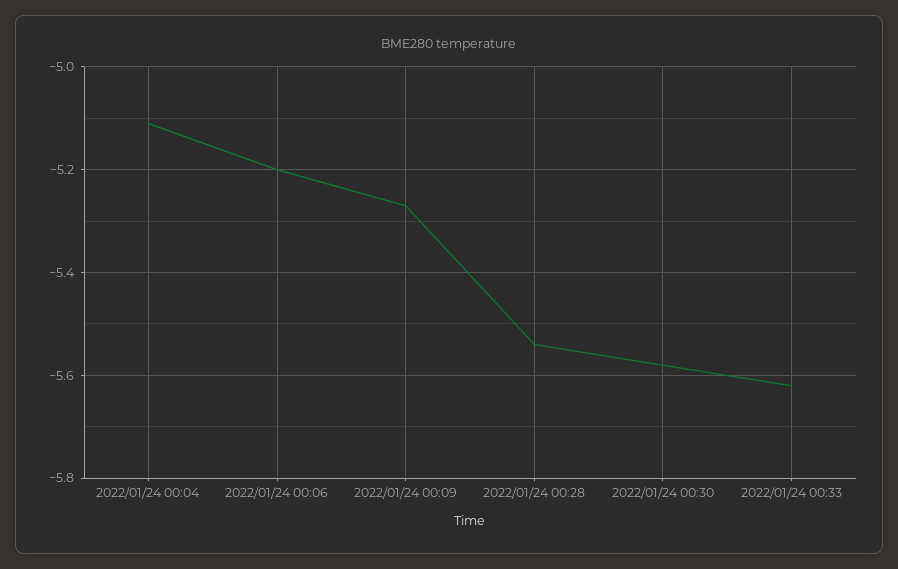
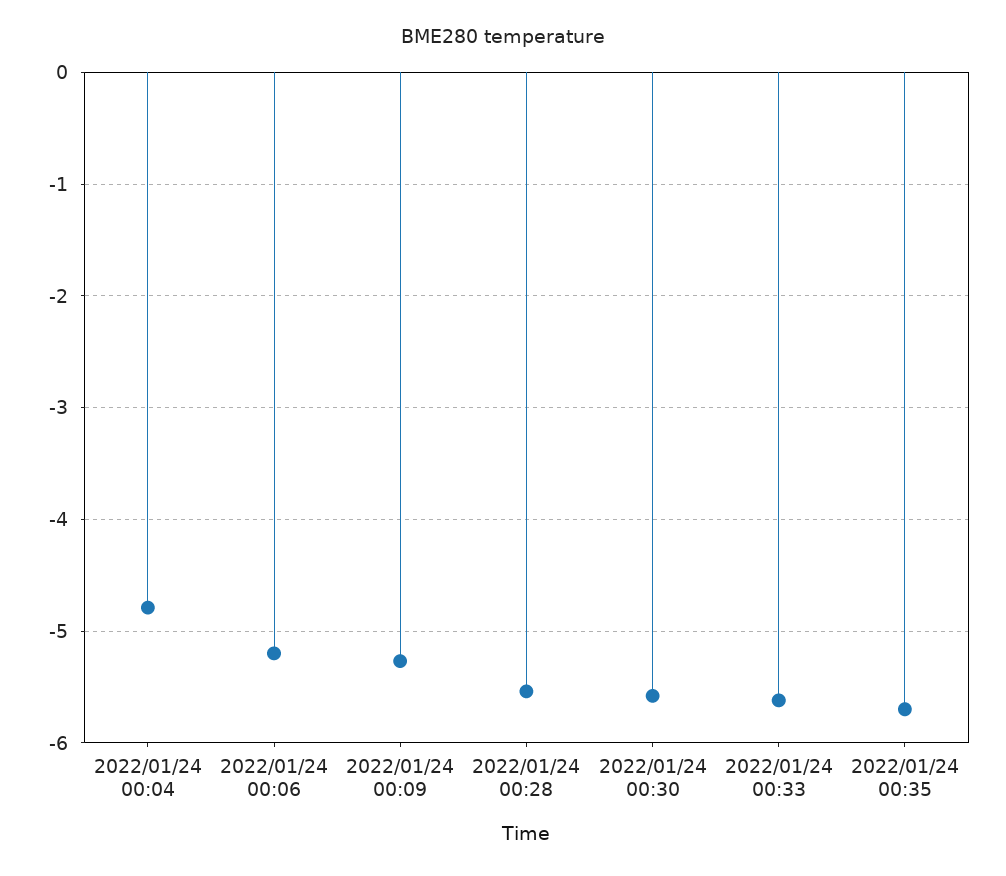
2022/01/24 00:04: -5.1 -> -4.8
2022/01/24 00:35: none -> -5.7

